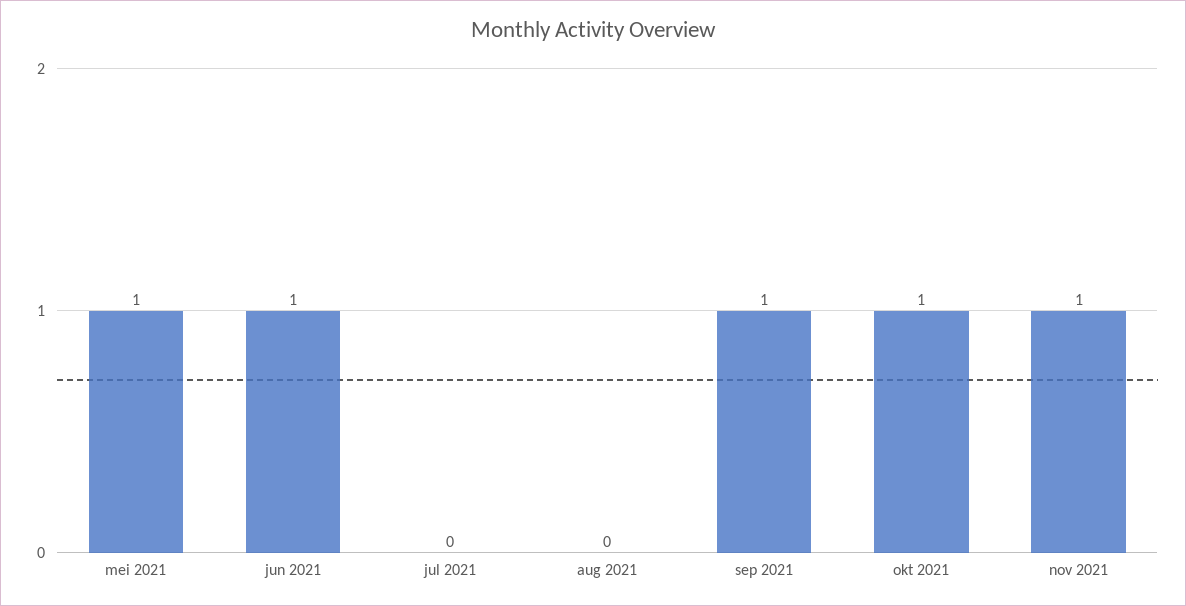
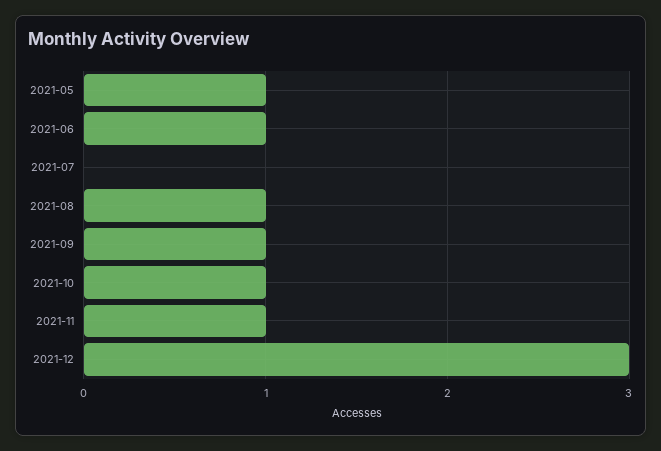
aug 2021: 0 -> 1
2021-12: none -> 3

